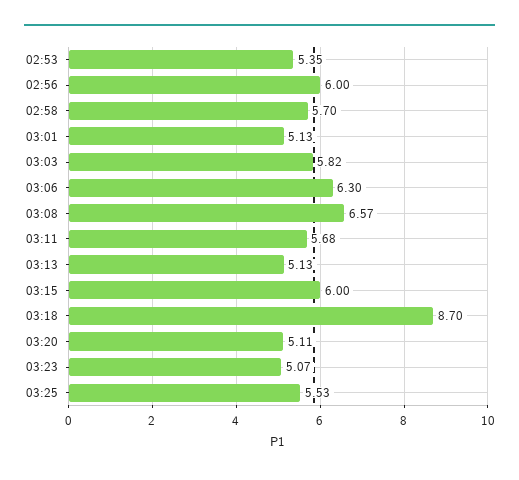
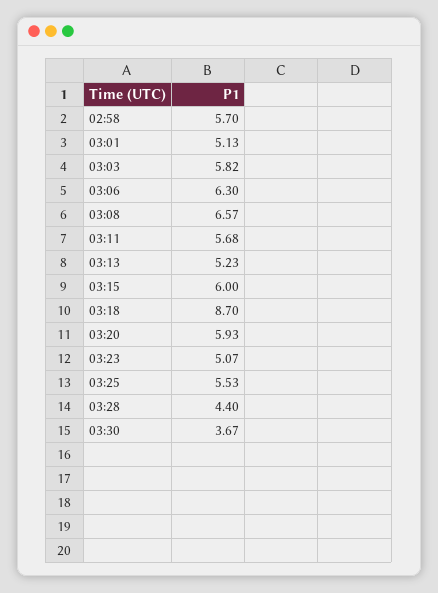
02:53: 5.35 -> none
02:56: 6 -> none
03:13: 5.13 -> 5.23
03:20: 5.11 -> 5.93
03:28: none -> 4.4
03:30: none -> 3.67

